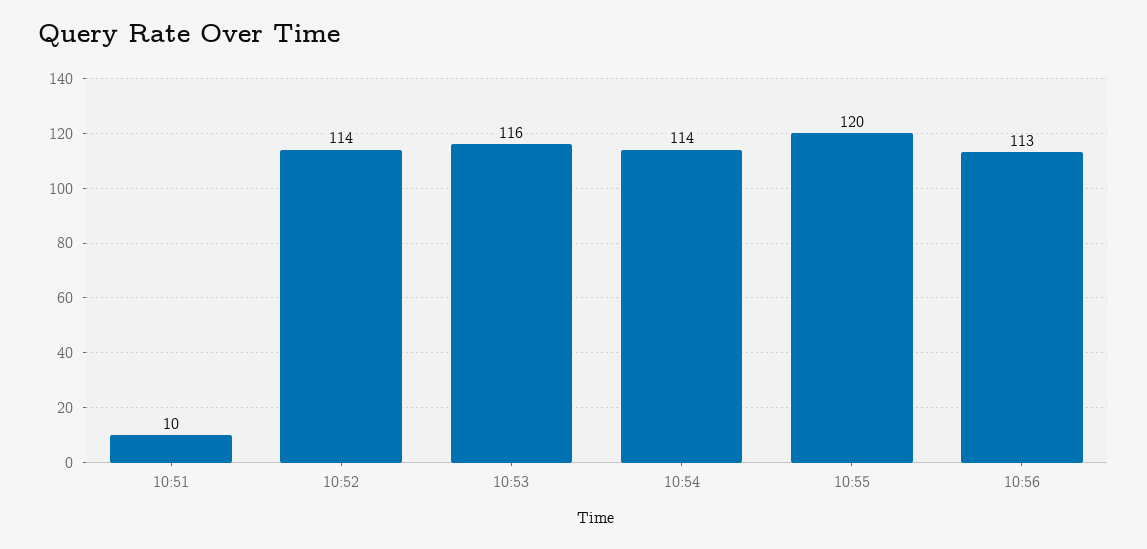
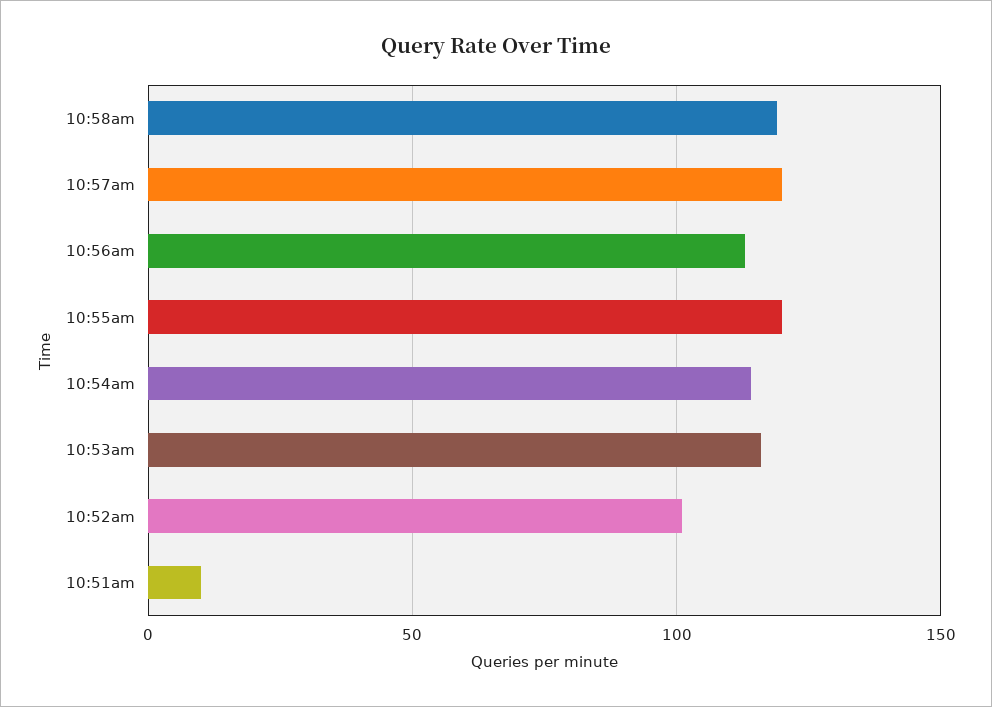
10:52: 114 -> 100
10:58am: none -> 120
10:57am: none -> 120

